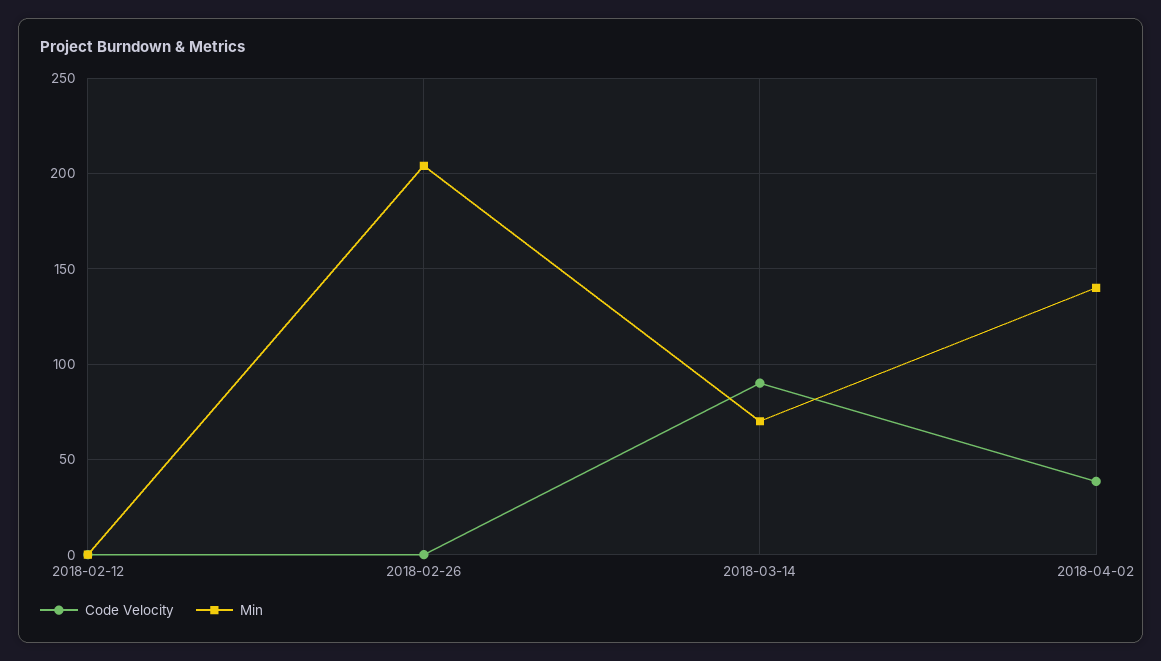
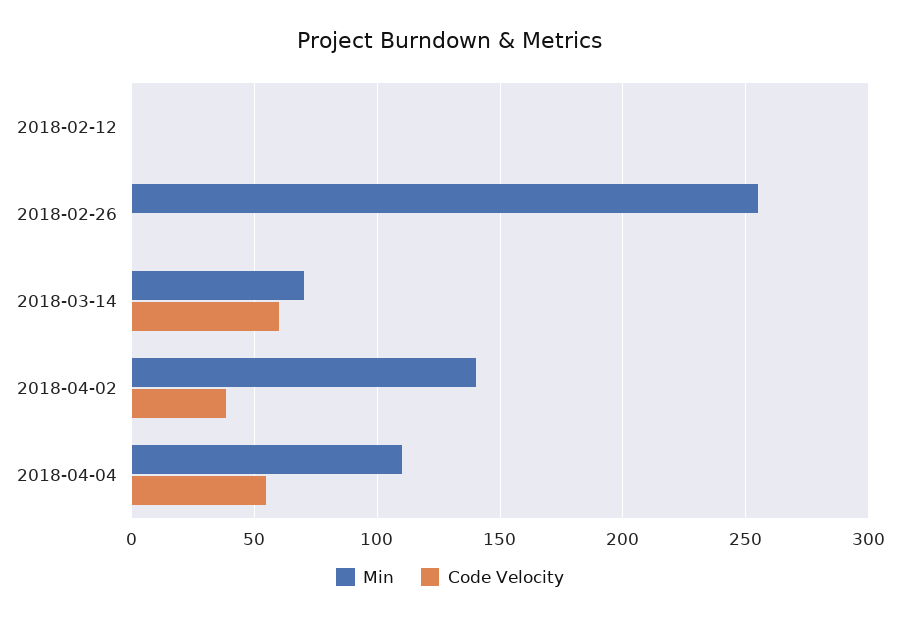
Min, 2018-02-26: 205 -> 255
Code Velocity, 2018-03-14: 90 -> 60
Min, 2018-04-04: none -> 110
Code Velocity, 2018-04-04: none -> 55

